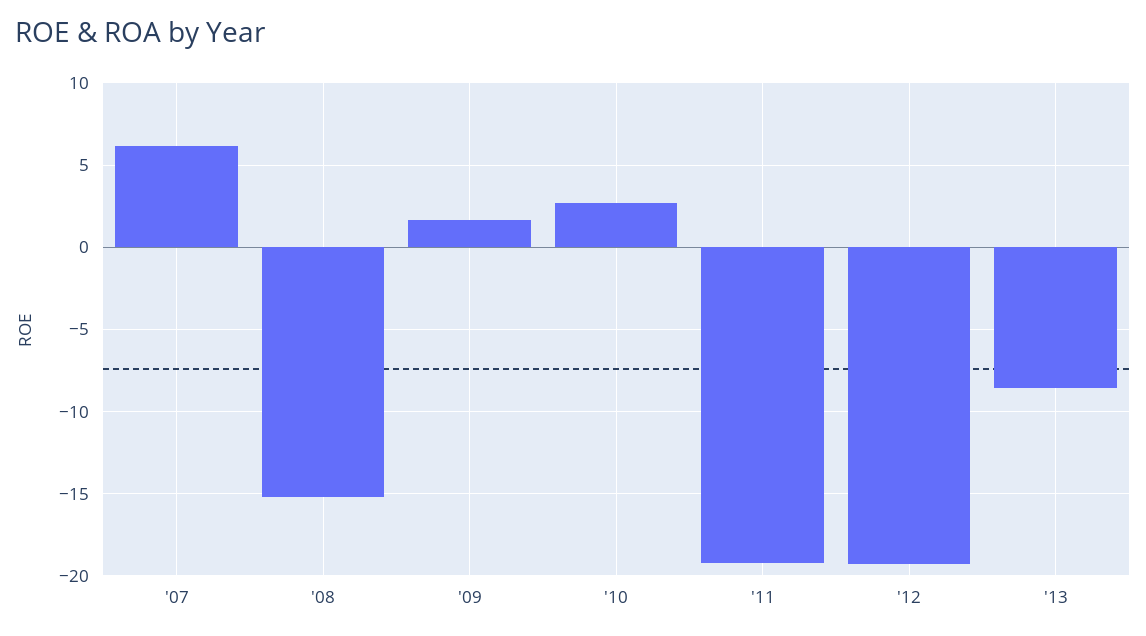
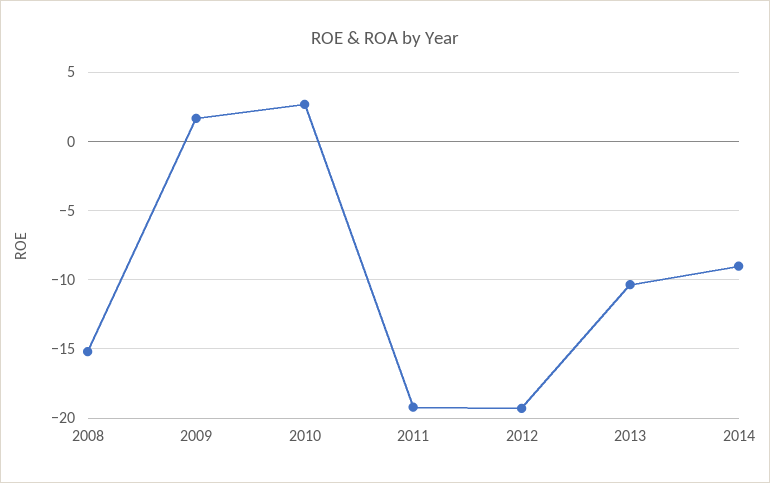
'07: 6 -> none
'13: -8.5 -> -10.5
2014: none -> -9

